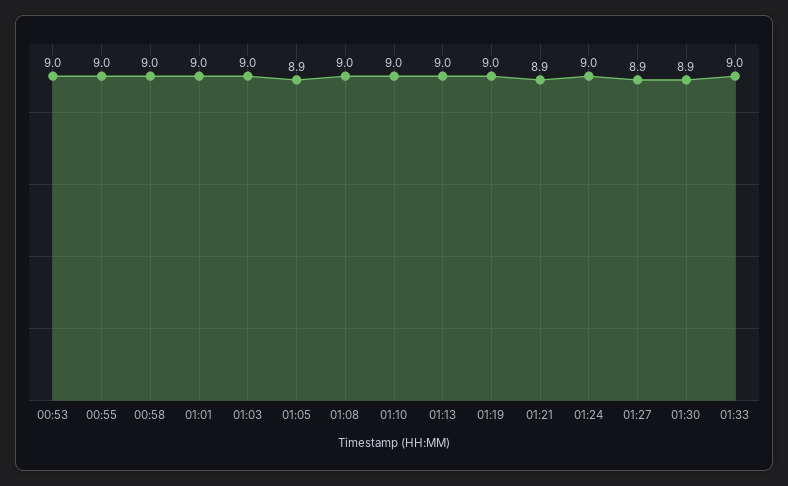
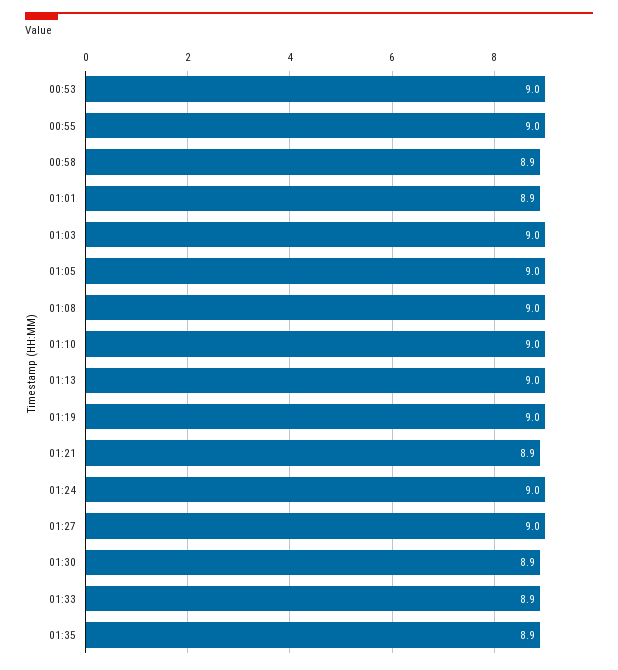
00:58: 9 -> 8.9
01:01: 9 -> 8.9
01:05: 8.9 -> 9
01:27: 8.9 -> 9
01:33: 9 -> 8.9
01:35: none -> 8.9

